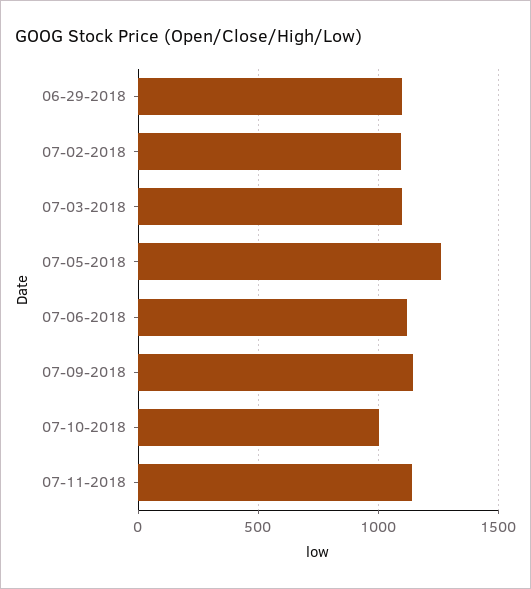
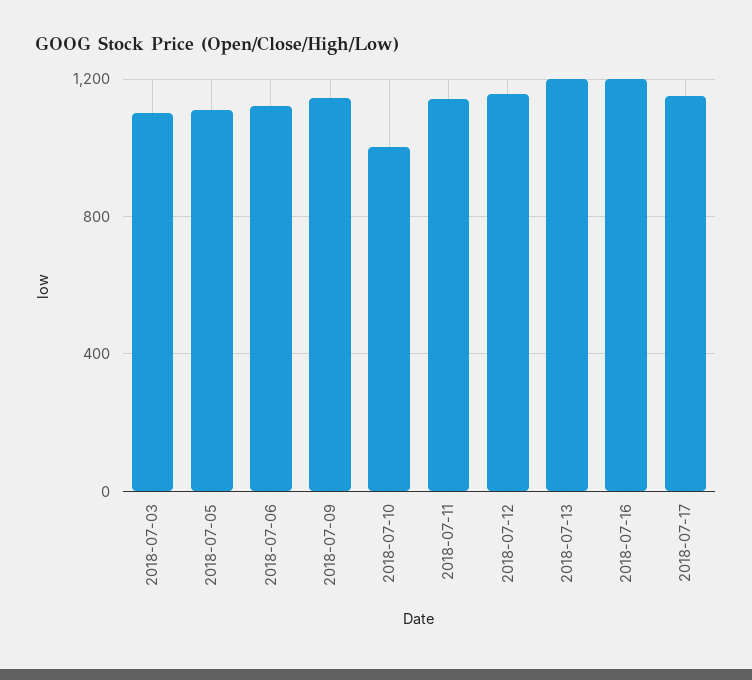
06-29-2018: 1100 -> none
07-02-2018: 1100 -> none
07-05-2018: 1250 -> 1100
2018-07-12: none -> 1150
2018-07-13: none -> 1200
2018-07-16: none -> 1200
2018-07-17: none -> 1150

